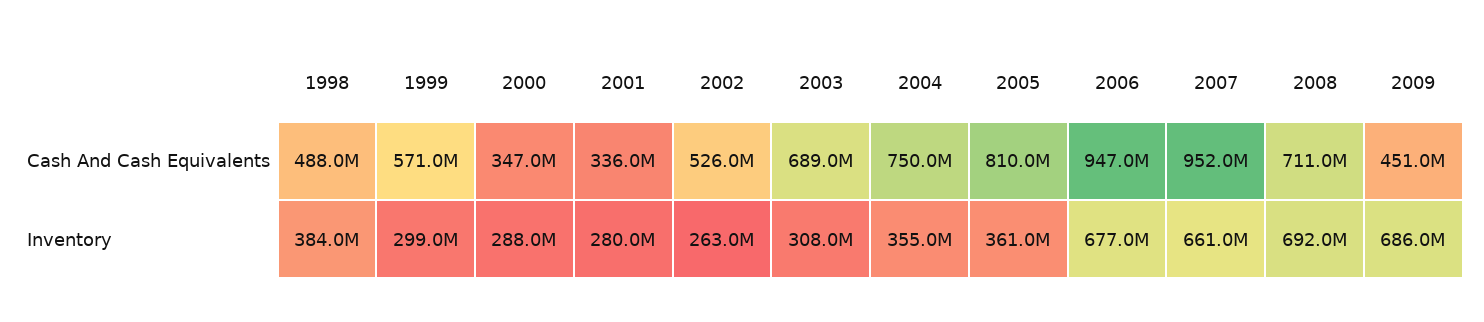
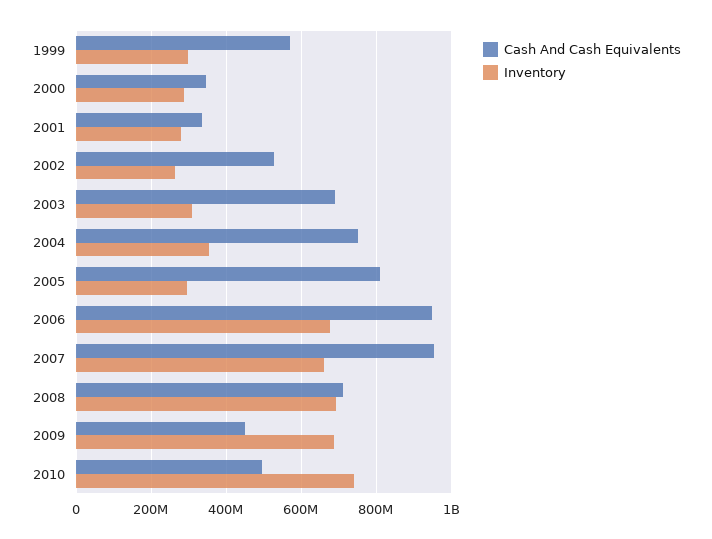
Cash And Cash Equivalents, 1998: 488000000 -> none
Inventory, 1998: 384000000 -> none
Inventory, 2005: 361000000 -> 300000000
Cash And Cash Equivalents, 2010: none -> 500000000
Inventory, 2010: none -> 740000000

